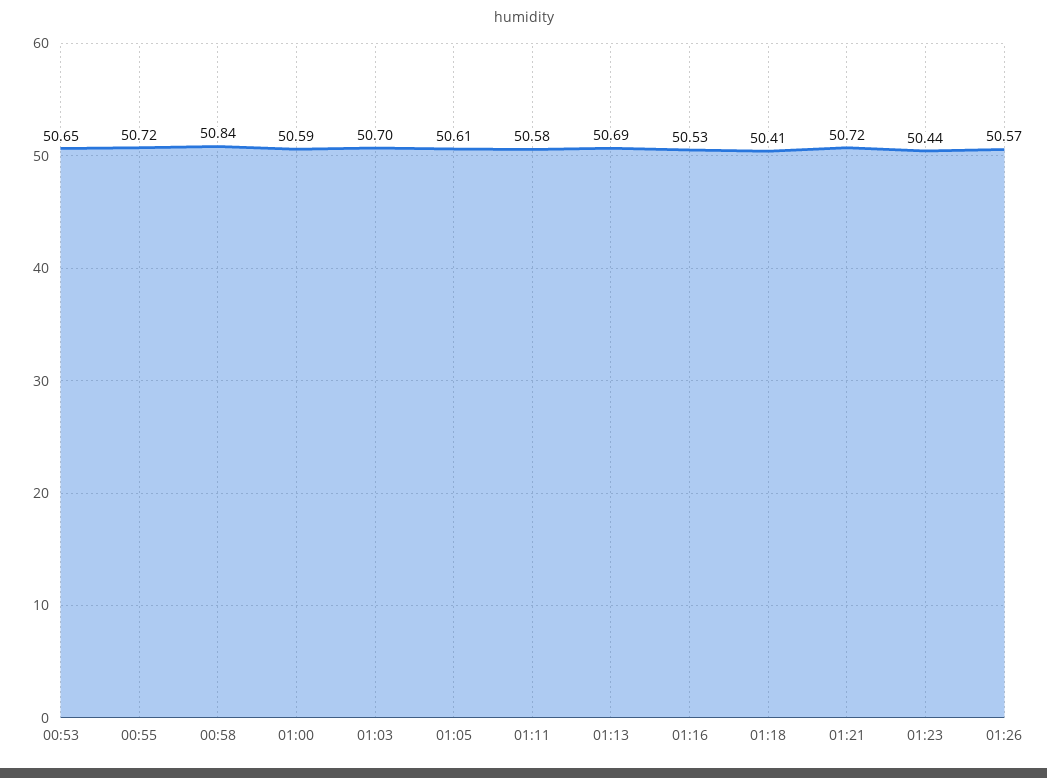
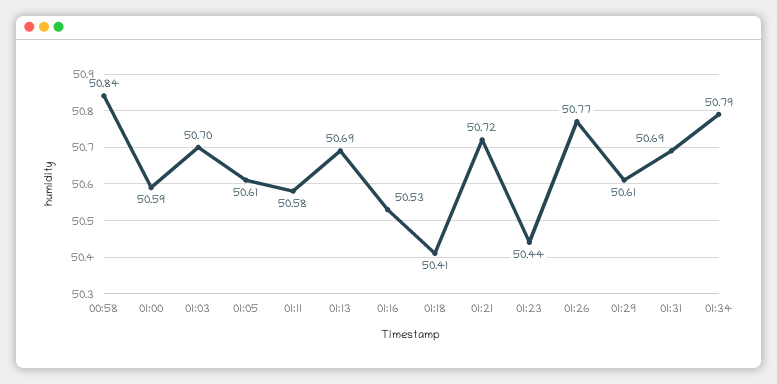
00:53: 50.65 -> none
00:55: 50.72 -> none
01:26: 50.57 -> 50.77
01:29: none -> 50.61
01:31: none -> 50.69
01:34: none -> 50.79

